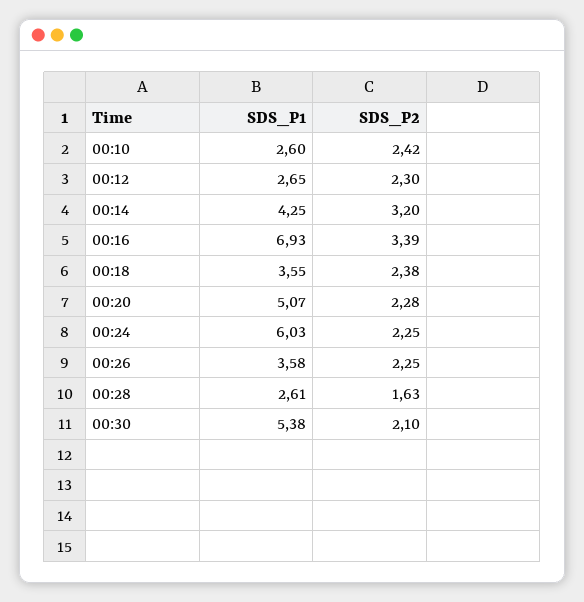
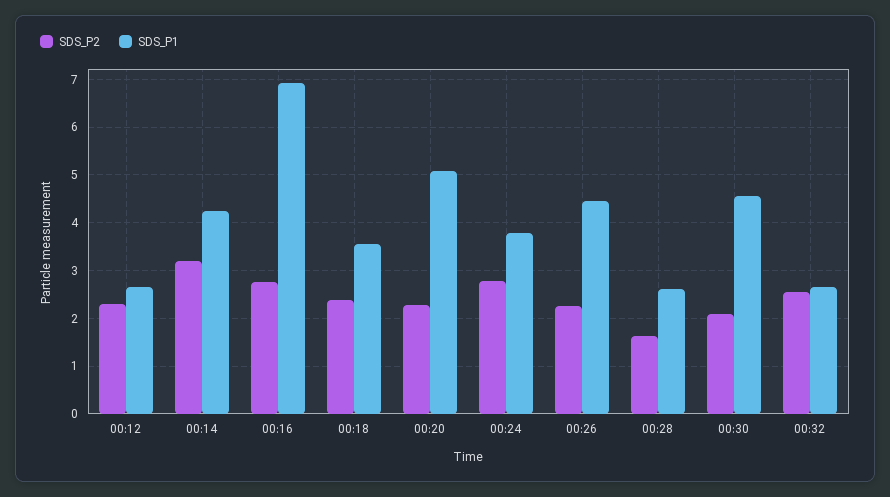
SDS_P1, 00:10: 2.6 -> none
SDS_P2, 00:10: 2.42 -> none
SDS_P2, 00:16: 3.39 -> 2.8
SDS_P1, 00:24: 6.03 -> 3.8
SDS_P2, 00:24: 2.25 -> 2.8
SDS_P1, 00:26: 3.58 -> 4.4
SDS_P1, 00:30: 5.38 -> 4.6
SDS_P2, 00:32: none -> 2.6
SDS_P1, 00:32: none -> 2.6

